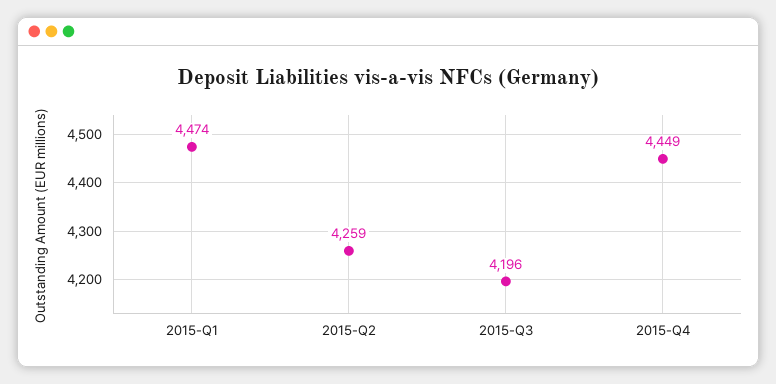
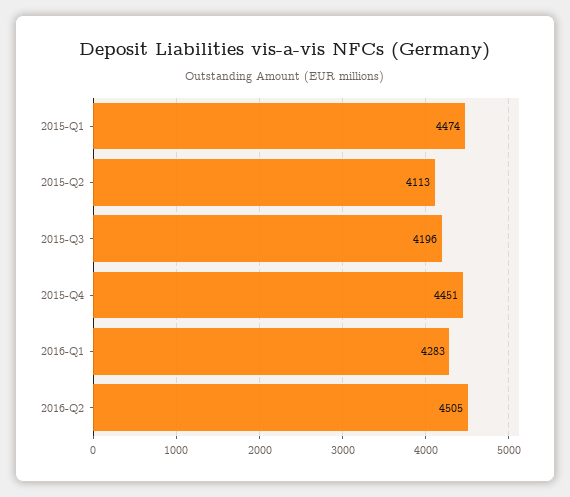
2015-Q2: 4259 -> 4113
2015-Q4: 4449 -> 4451
2016-Q1: none -> 4283
2016-Q2: none -> 4505

